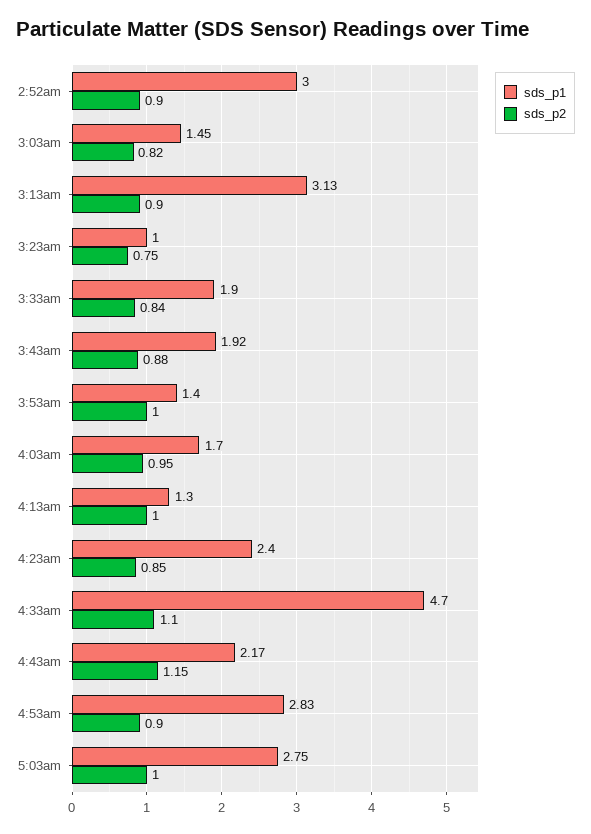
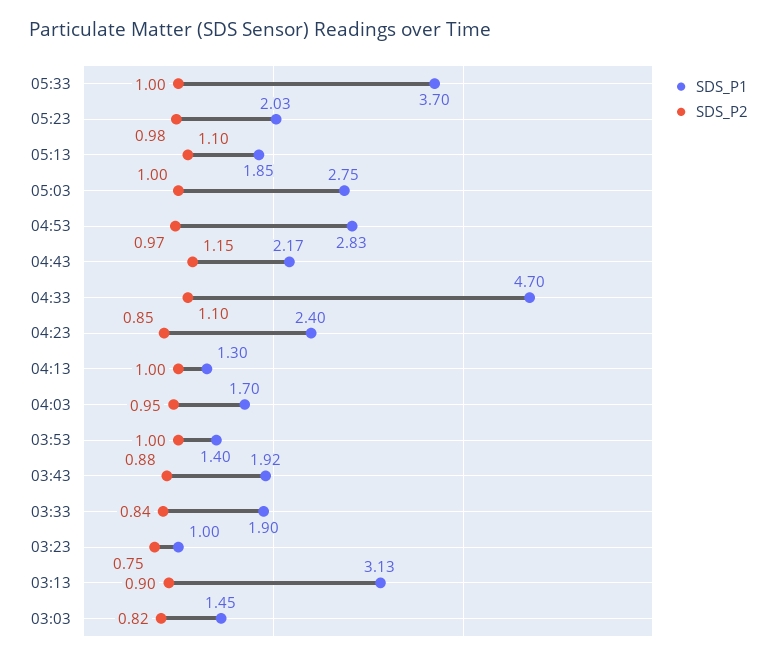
sds_p1, 2:52am: 3 -> none
sds_p2, 2:52am: 0.9 -> none
sds_p2, 4:53am: 0.9 -> 0.97
sds_p1, 05:33: none -> 3.7
sds_p2, 05:33: none -> 1
sds_p1, 05:23: none -> 2.03
sds_p2, 05:23: none -> 0.98
sds_p1, 05:13: none -> 1.85
sds_p2, 05:13: none -> 1.1

